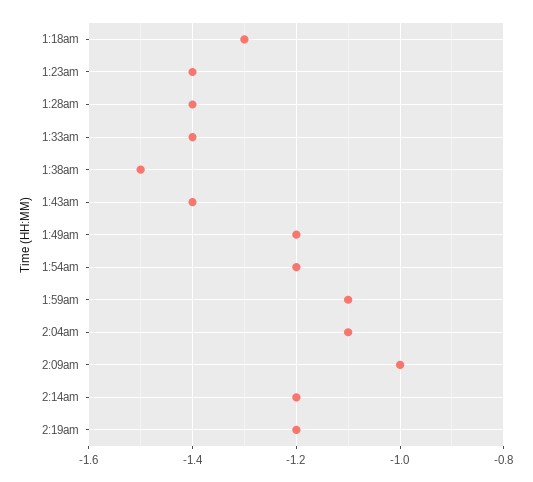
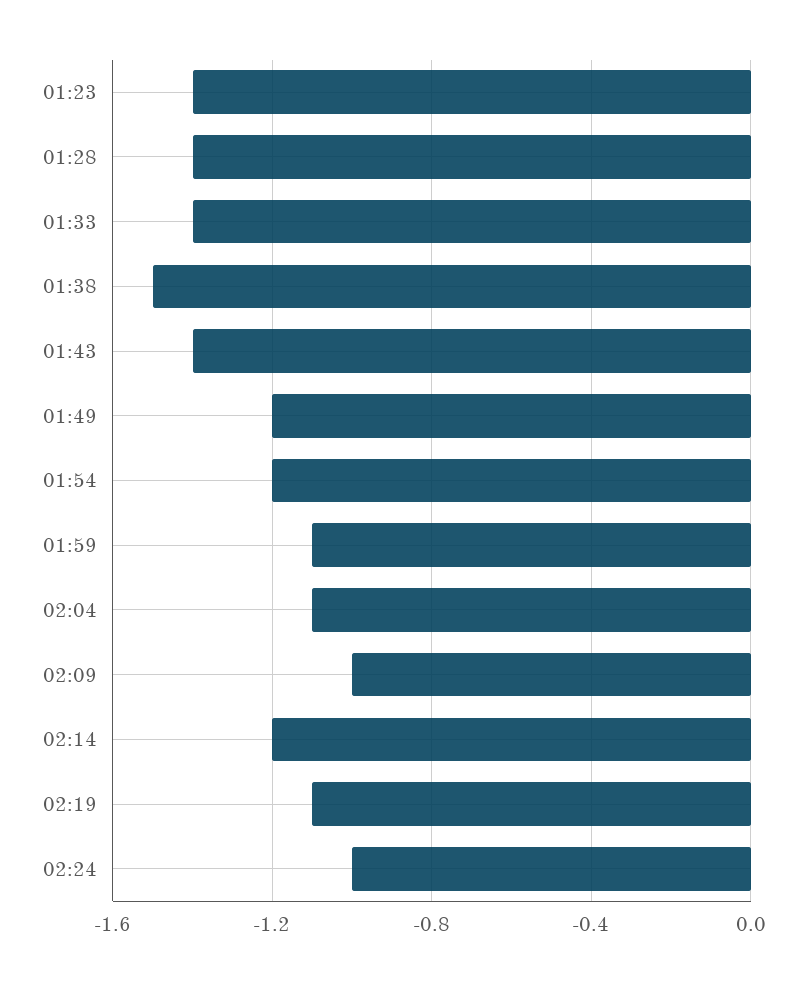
1:18am: -1.3 -> none
2:19am: -1.2 -> -1.1
02:24: none -> -1

